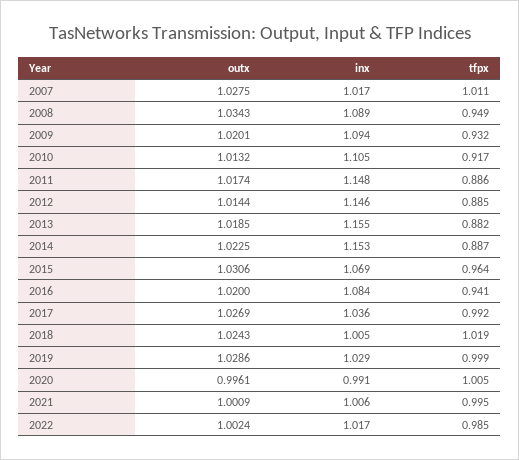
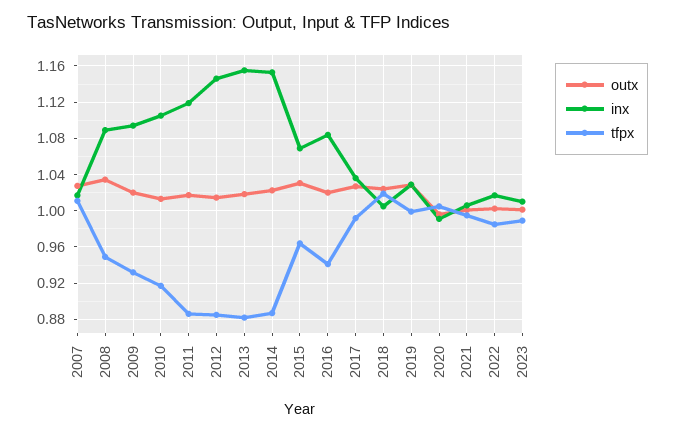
inx, 2011: 1.148 -> 1.12
outx, 2023: none -> 1
inx, 2023: none -> 1.01
tfpx, 2023: none -> 0.99

